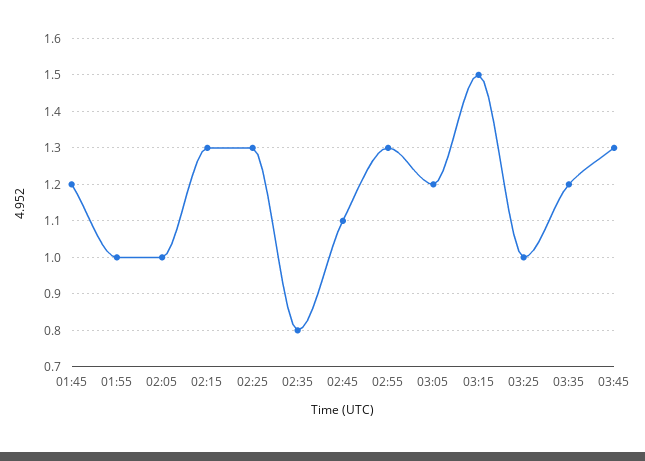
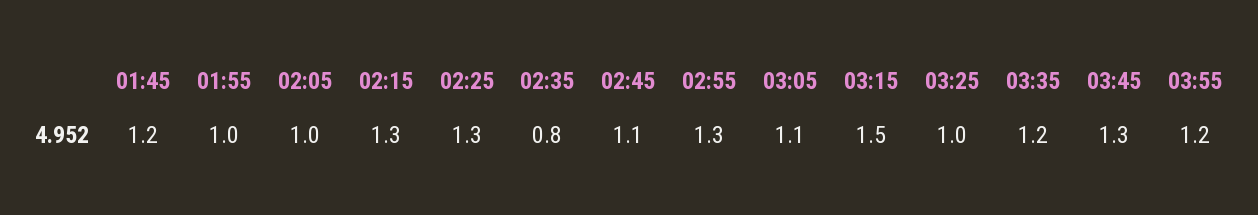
03:05: 1.2 -> 1.1
03:55: none -> 1.2

